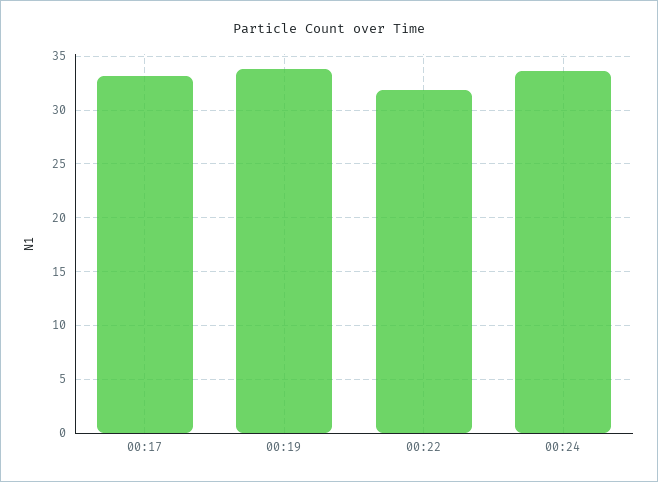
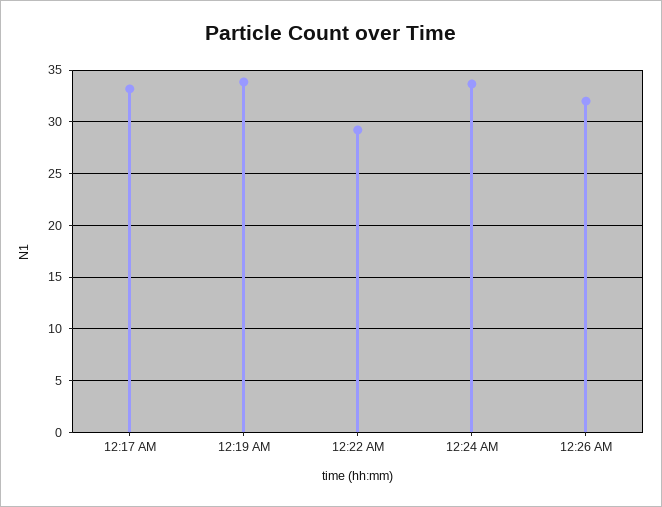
00:22: 32 -> 29
12:26 AM: none -> 32

